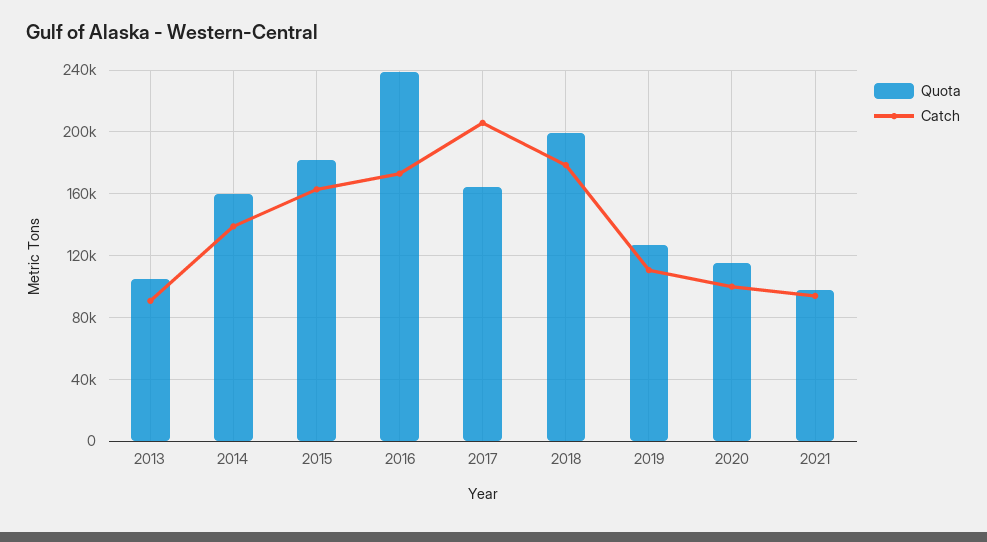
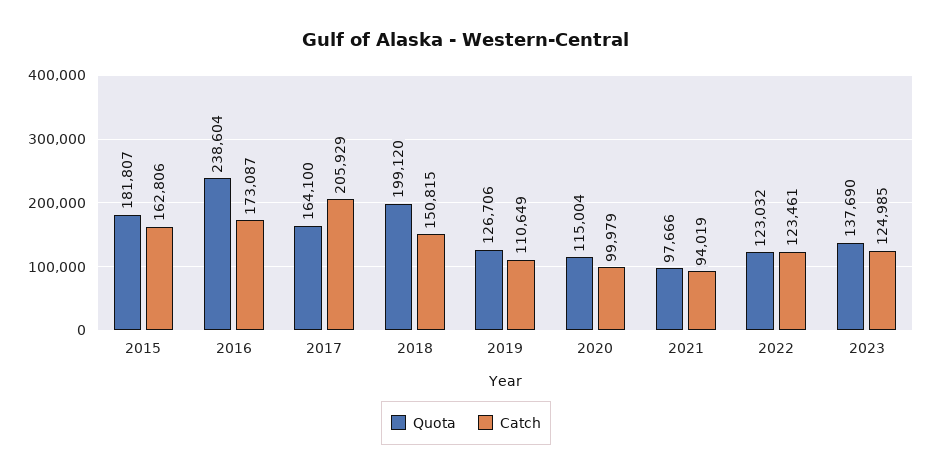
Quota, 2013: 105000 -> none
Catch, 2013: 90000 -> none
Quota, 2014: 160000 -> none
Catch, 2014: 140000 -> none
Catch, 2018: 180000 -> 150815
Quota, 2022: none -> 123032
Catch, 2022: none -> 123461
Quota, 2023: none -> 137690
Catch, 2023: none -> 124985

